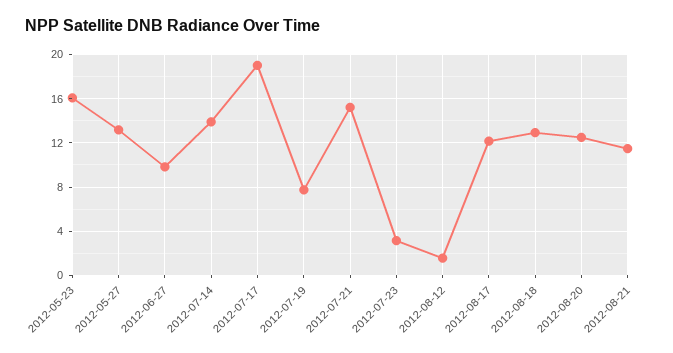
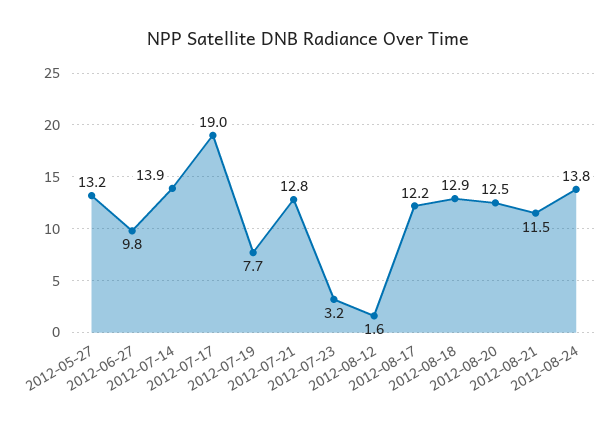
2012-05-23: 16 -> none
2012-07-21: 15 -> 12.8
2012-08-24: none -> 13.8

